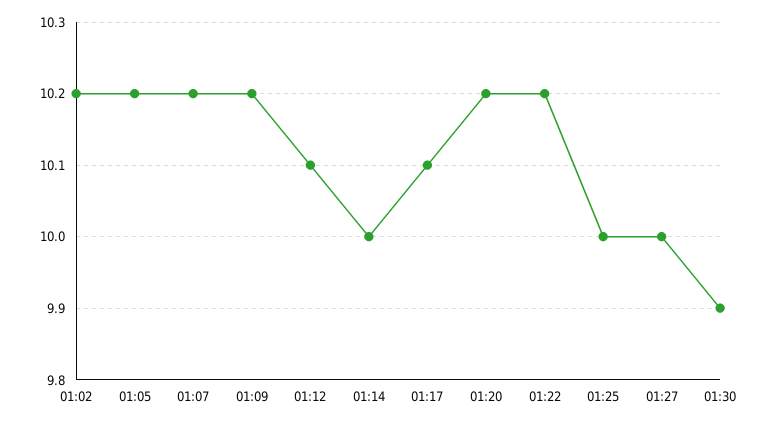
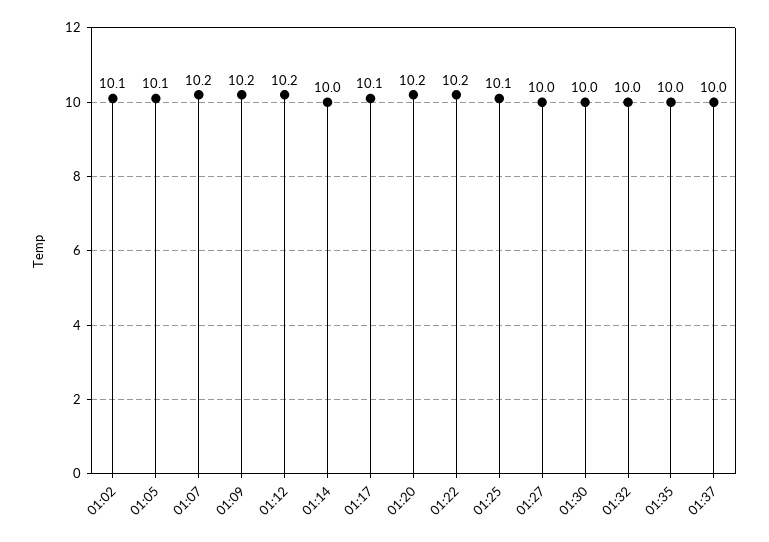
01:02: 10.2 -> 10.1
01:05: 10.2 -> 10.1
01:12: 10.1 -> 10.2
01:25: 10 -> 10.1
01:30: 9.9 -> 10
01:32: none -> 10
01:35: none -> 10
01:37: none -> 10

